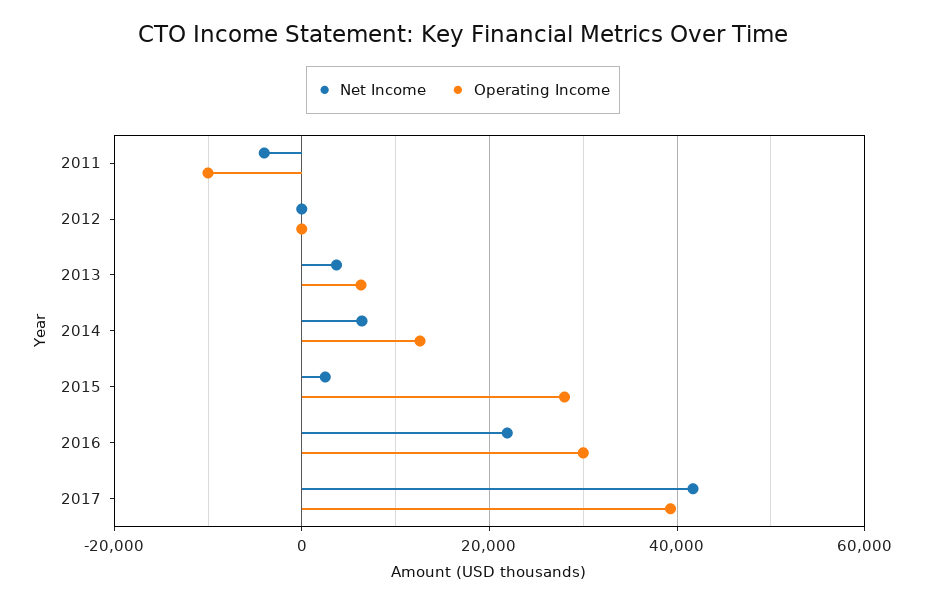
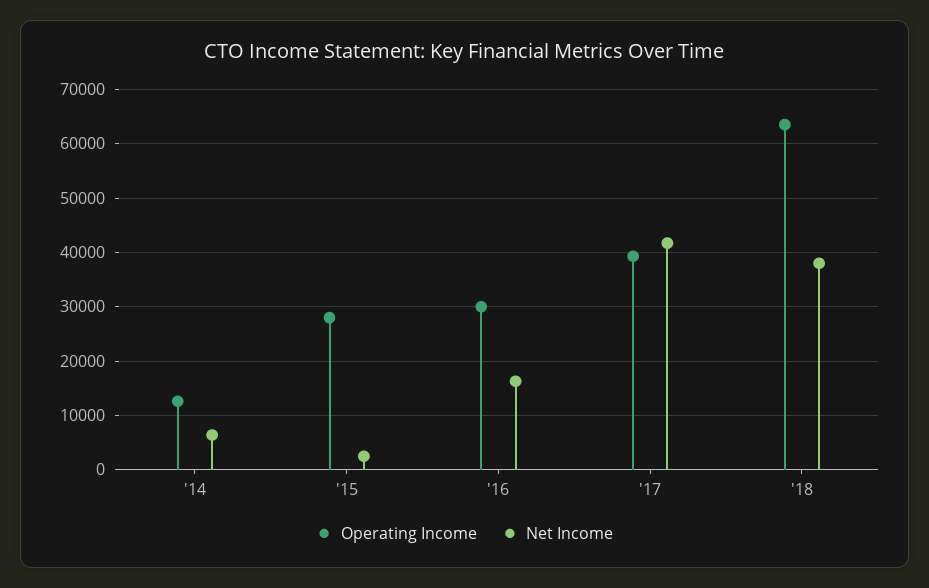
Net Income, 2011: -4000 -> none
Operating Income, 2011: -10000 -> none
Net Income, 2012: 0 -> none
Operating Income, 2012: 0 -> none
Net Income, 2013: 4000 -> none
Operating Income, 2013: 6000 -> none
Net Income, 2016: 22000 -> 16000
Operating Income, '18: none -> 64000
Net Income, '18: none -> 38000

